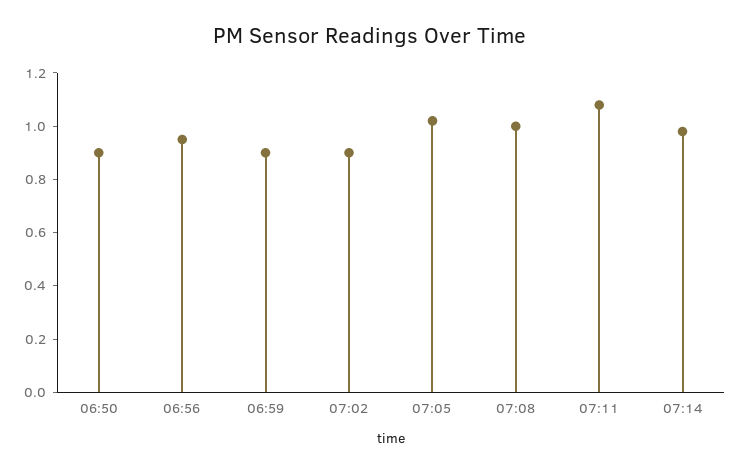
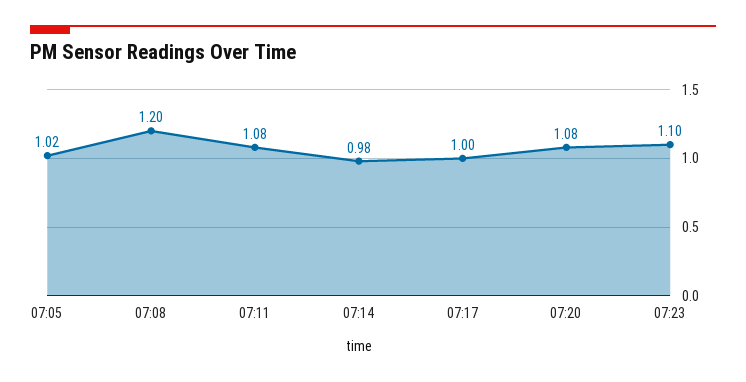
06:50: 0.9 -> none
06:56: 0.95 -> none
06:59: 0.9 -> none
07:02: 0.9 -> none
07:08: 1 -> 1.2
07:17: none -> 1
07:20: none -> 1.08
07:23: none -> 1.1

